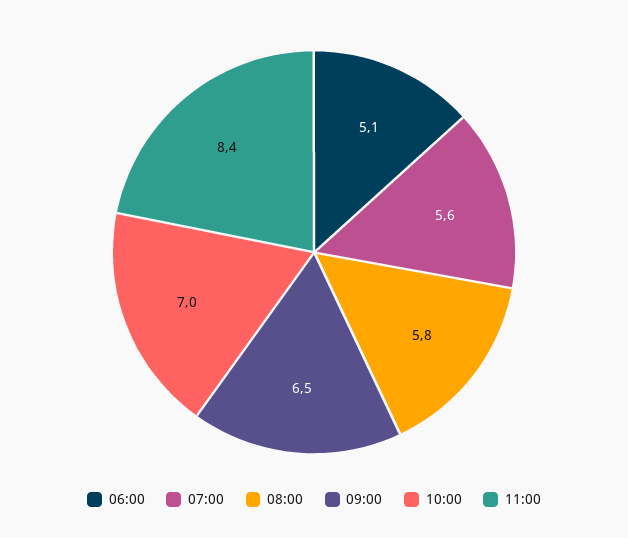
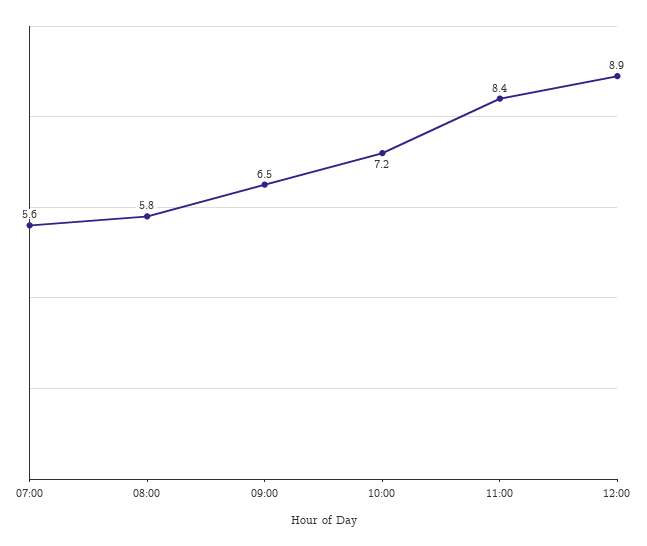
06:00: 5.1 -> none
10:00: 7 -> 7.2
12:00: none -> 8.9

